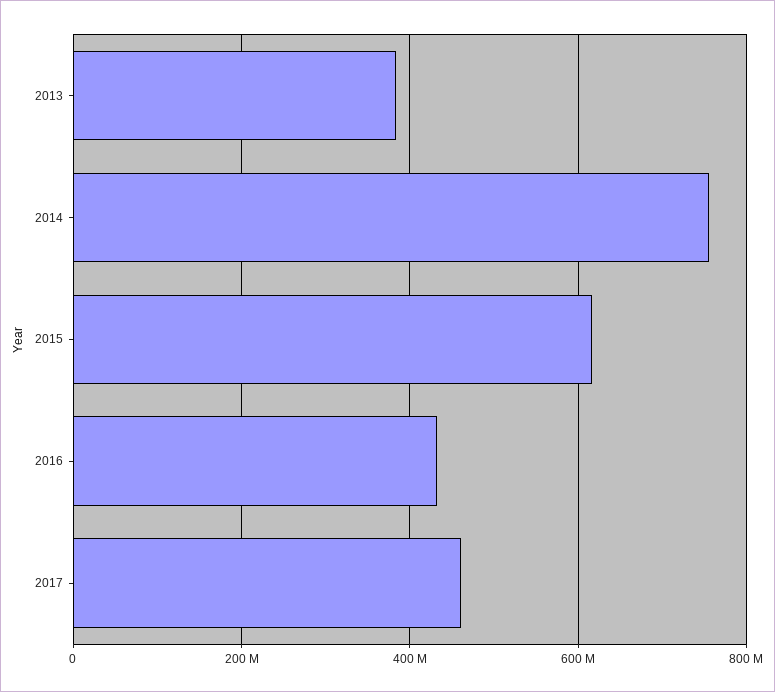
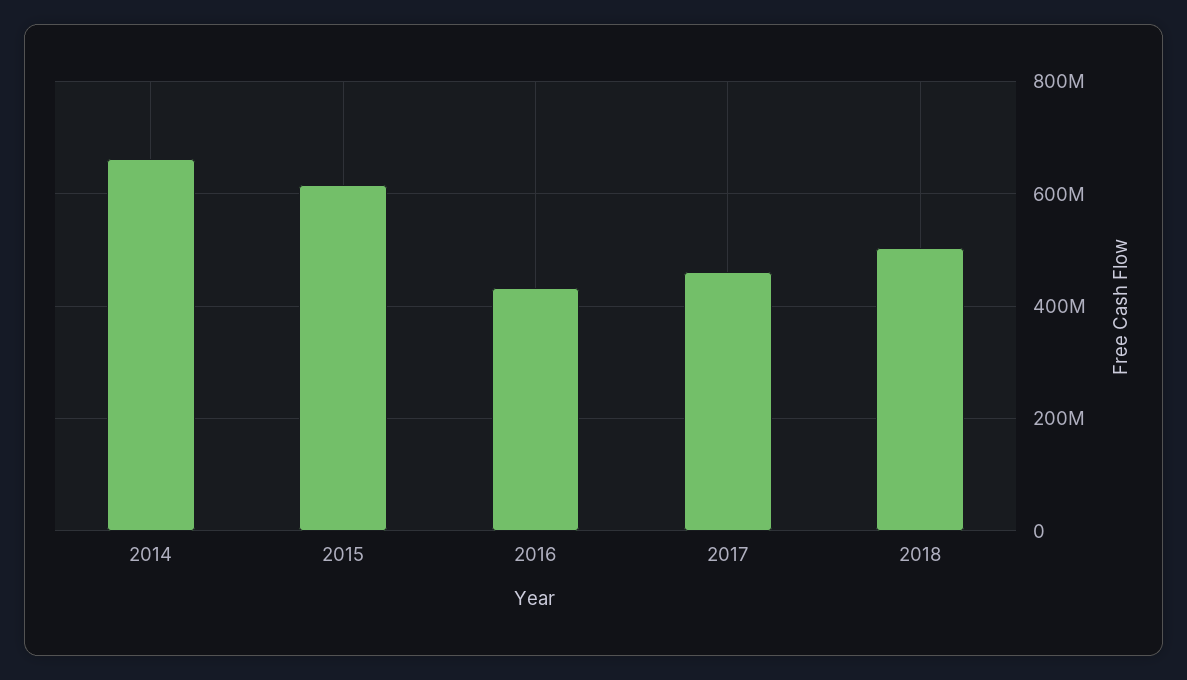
2013: 380000000 -> none
2014: 760000000 -> 660000000
2018: none -> 500000000

